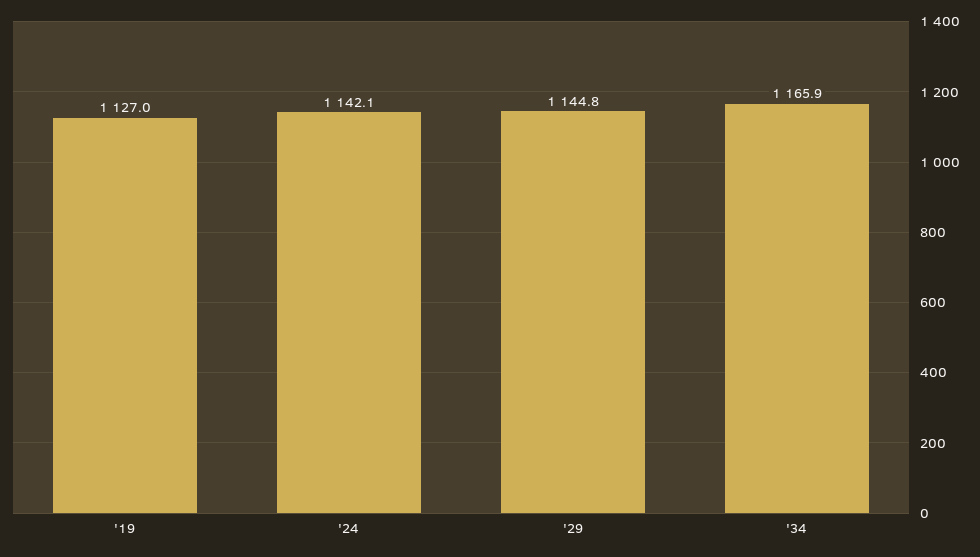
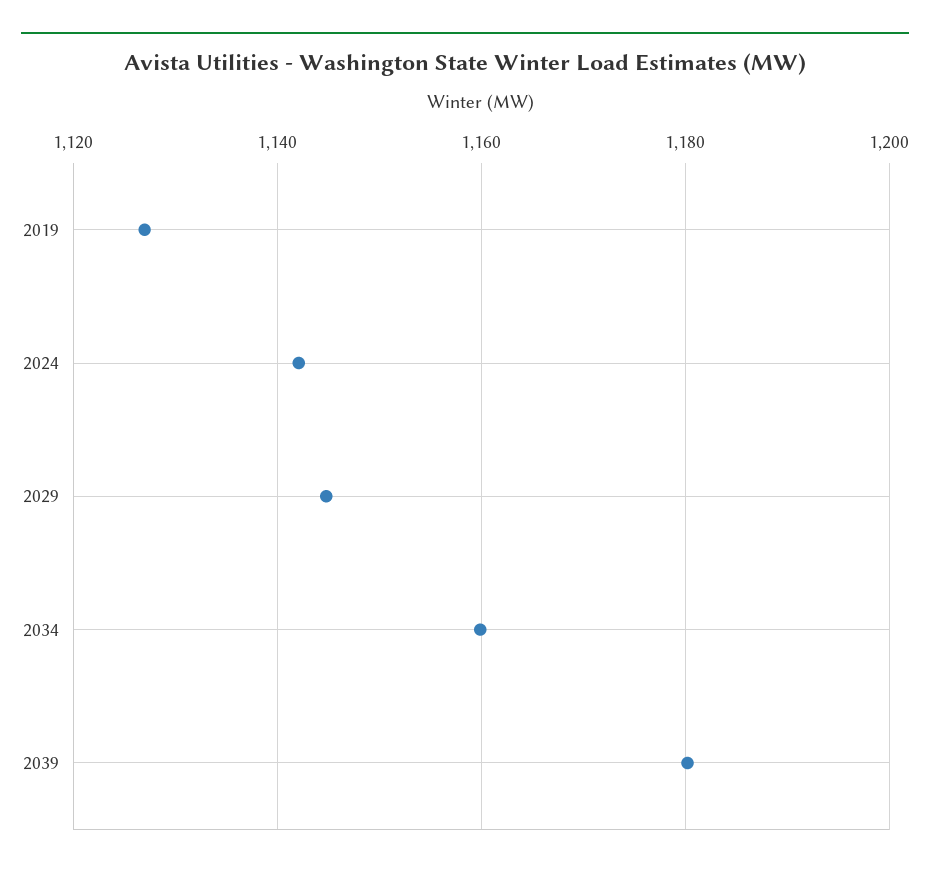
'34: 1165.9 -> 1160
2039: none -> 1180

